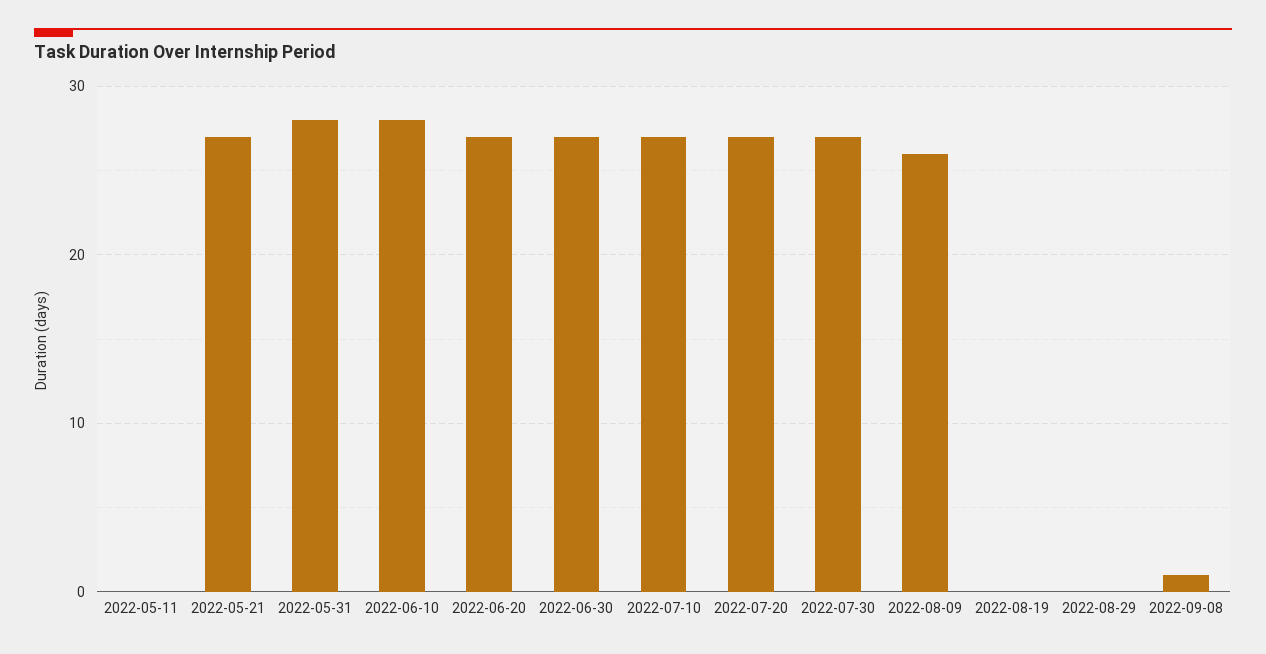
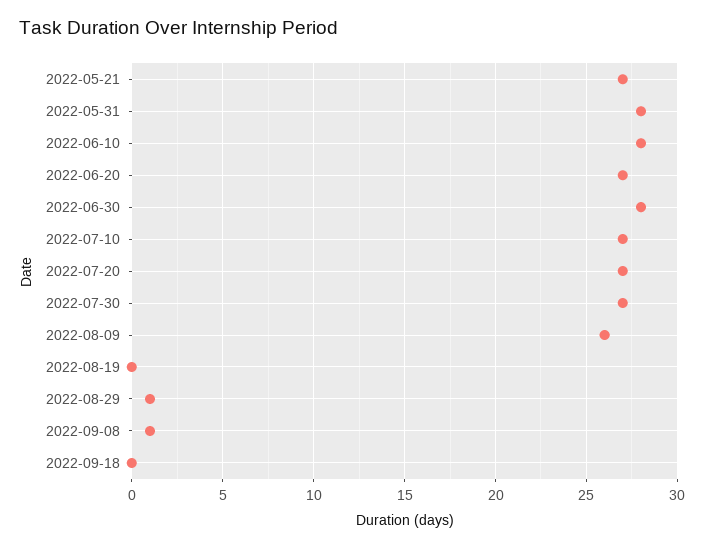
2022-05-11: 0 -> none
2022-06-30: 27 -> 28
2022-08-29: 0 -> 1
2022-09-18: none -> 0

